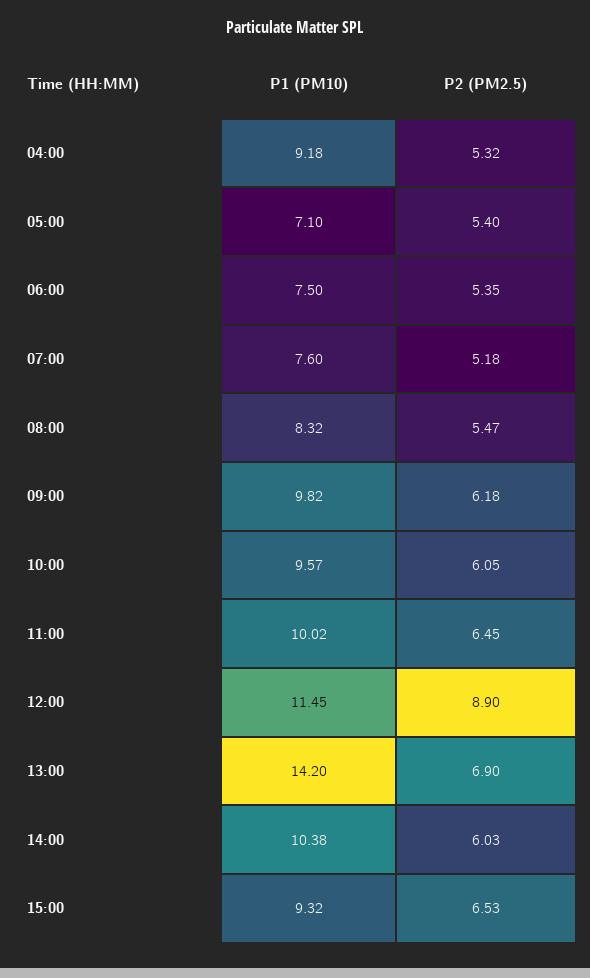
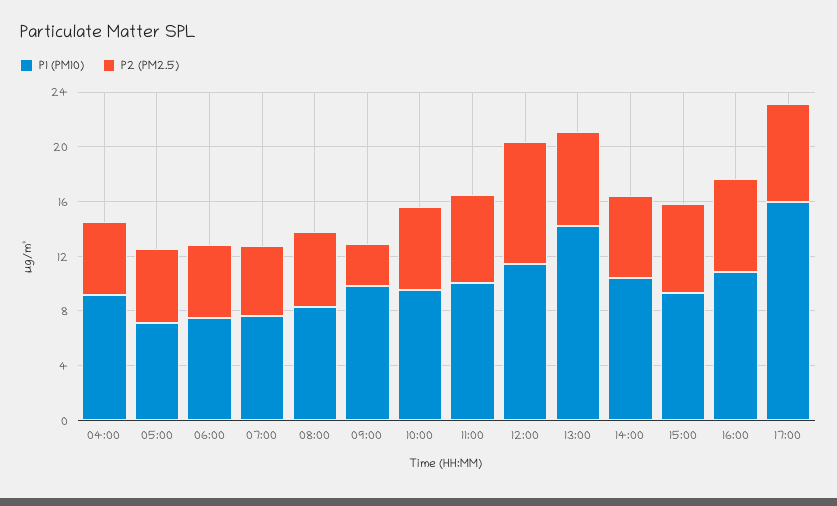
P2 (PM2.5), 09:00: 6.18 -> 3
P1 (PM10), 16:00: none -> 11
P2 (PM2.5), 16:00: none -> 7
P1 (PM10), 17:00: none -> 16
P2 (PM2.5), 17:00: none -> 7

